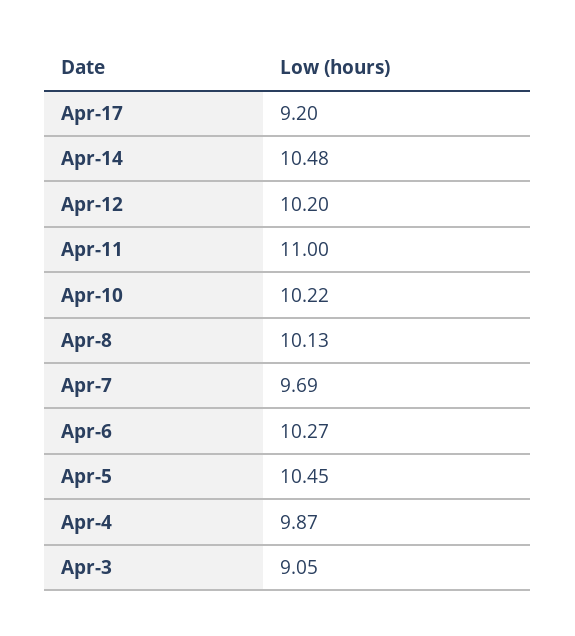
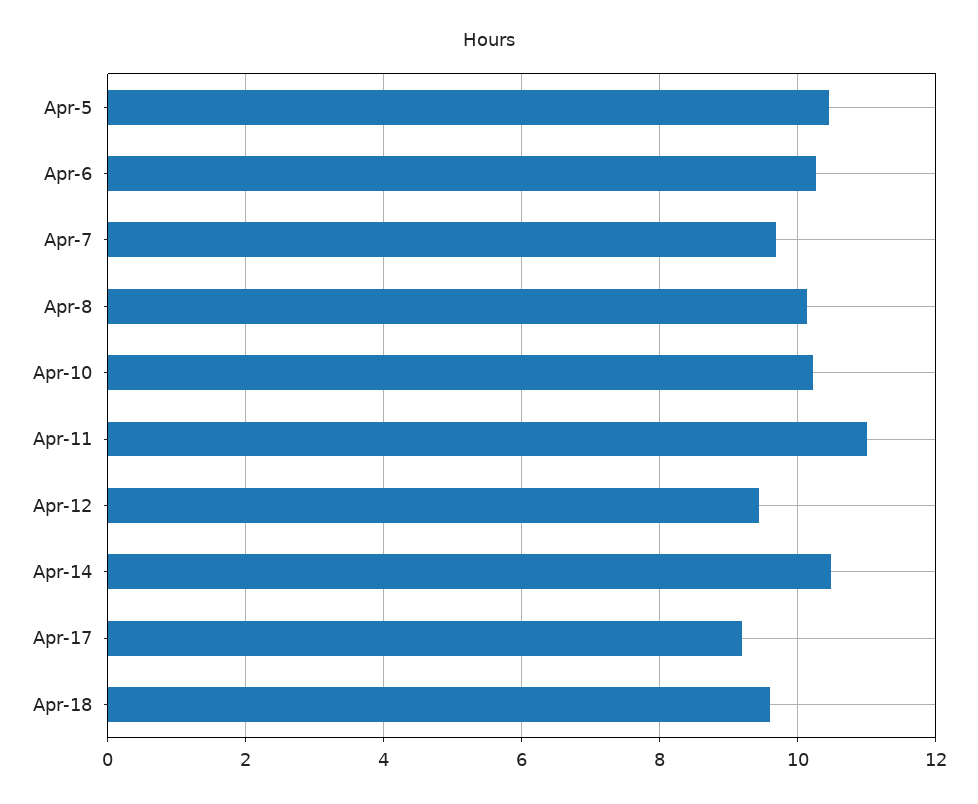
Apr-12: 10.2 -> 9.4
Apr-4: 9.87 -> none
Apr-3: 9.05 -> none
Apr-18: none -> 9.6

